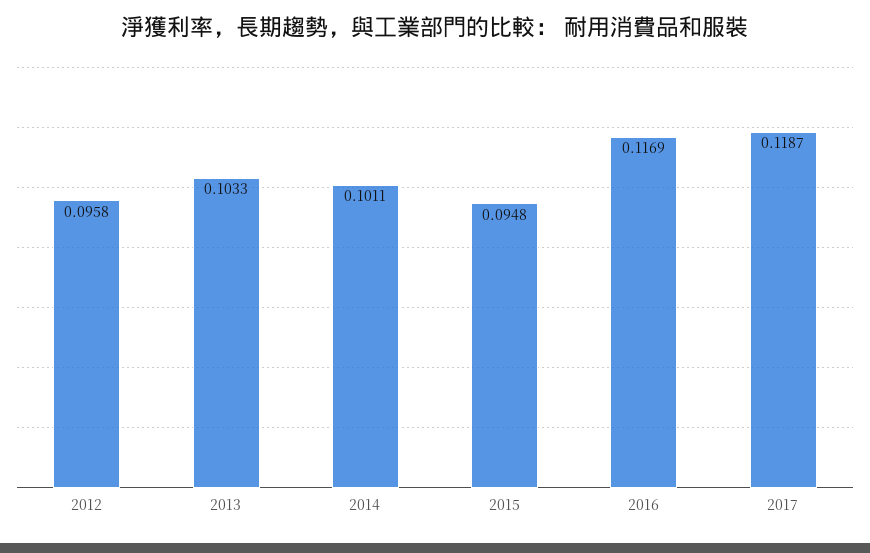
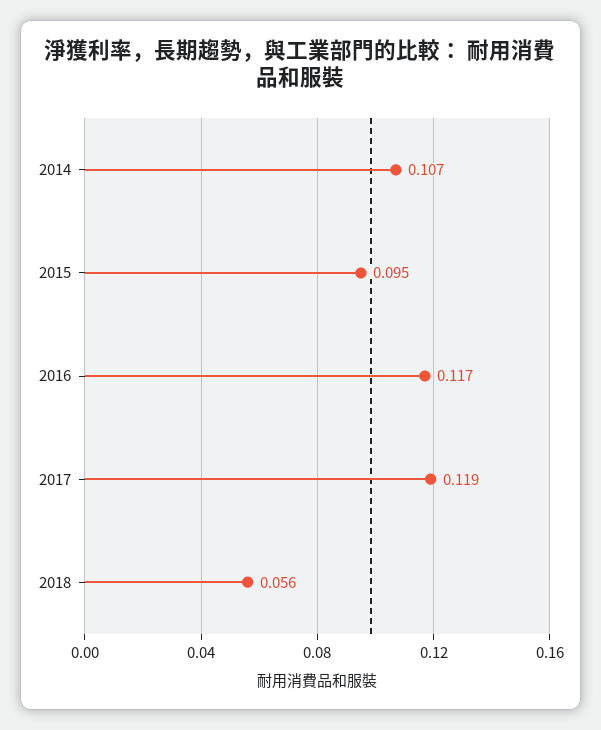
2012: 0.0958 -> none
2013: 0.1033 -> none
2014: 0.1011 -> 0.107
2018: none -> 0.056

